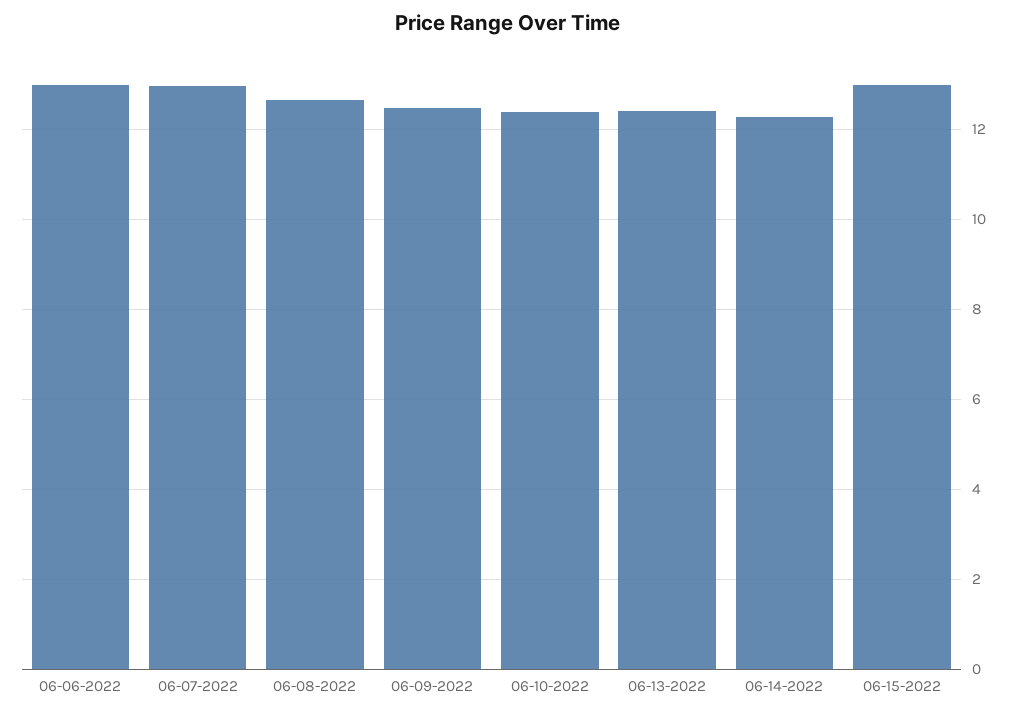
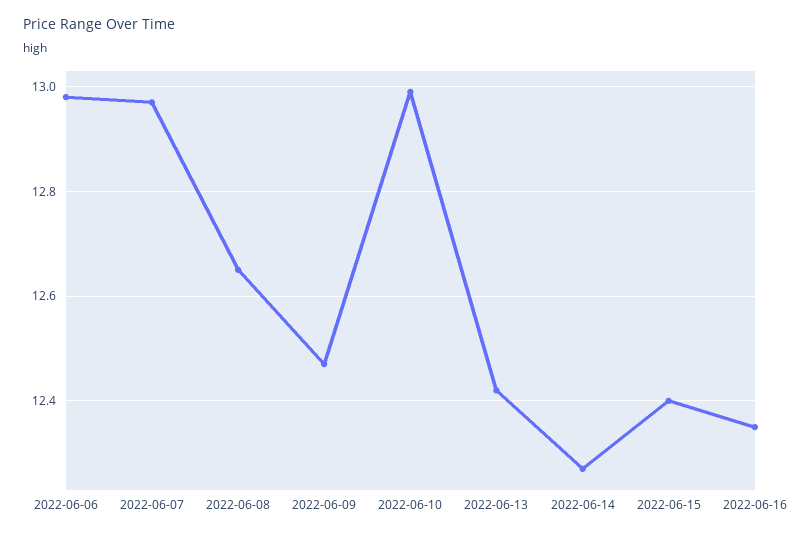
06-10-2022: 12.4 -> 13
06-15-2022: 13 -> 12.4
2022-06-16: none -> 12.35

